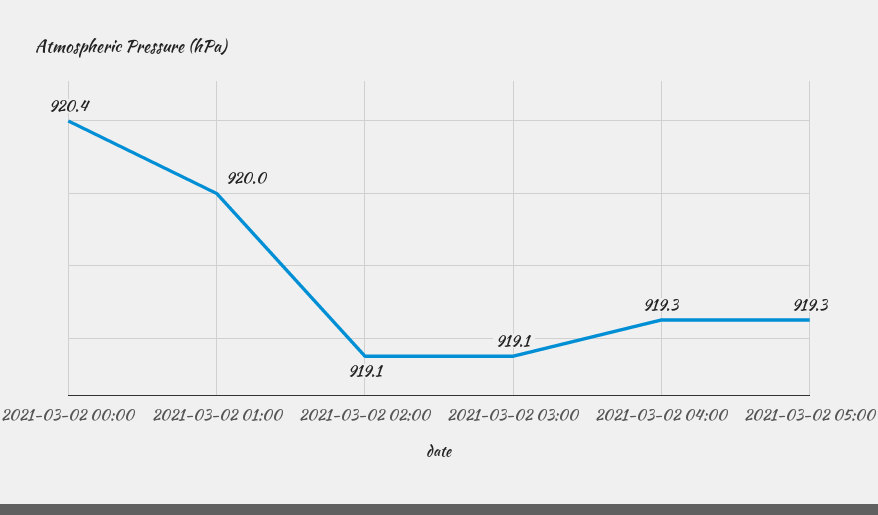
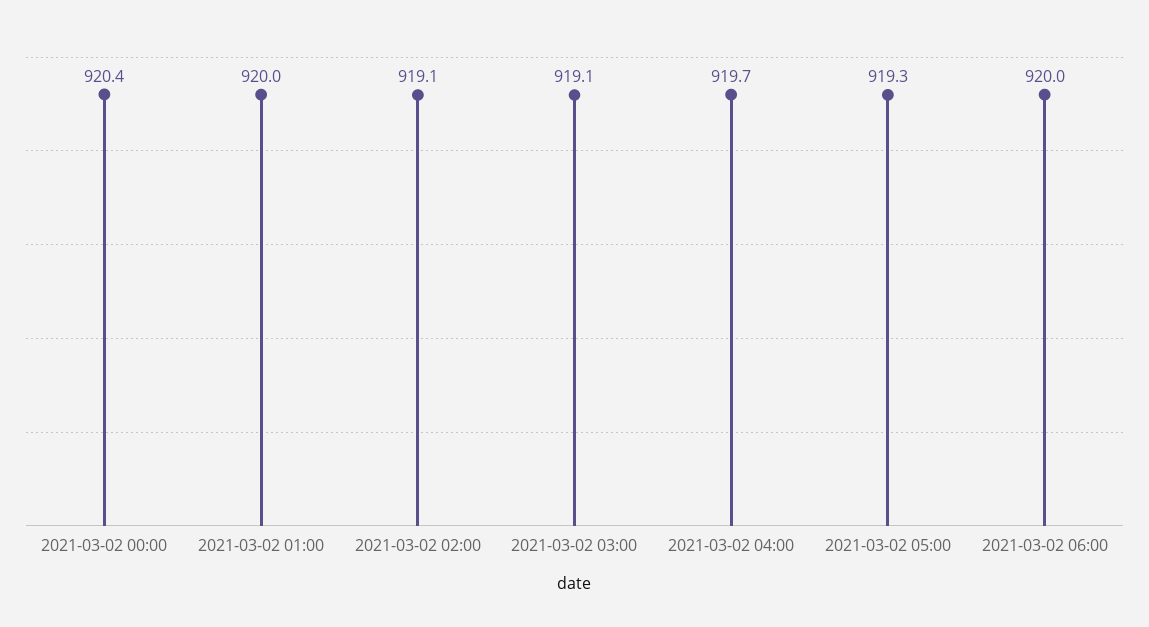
2021-03-02 04:00: 919.3 -> 919.7
2021-03-02 06:00: none -> 920

